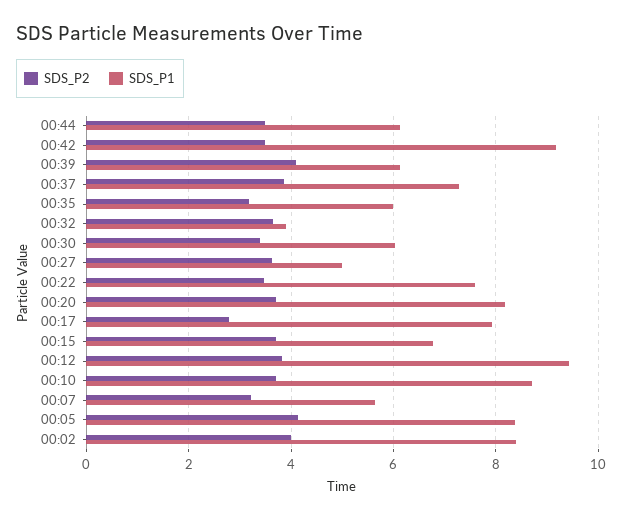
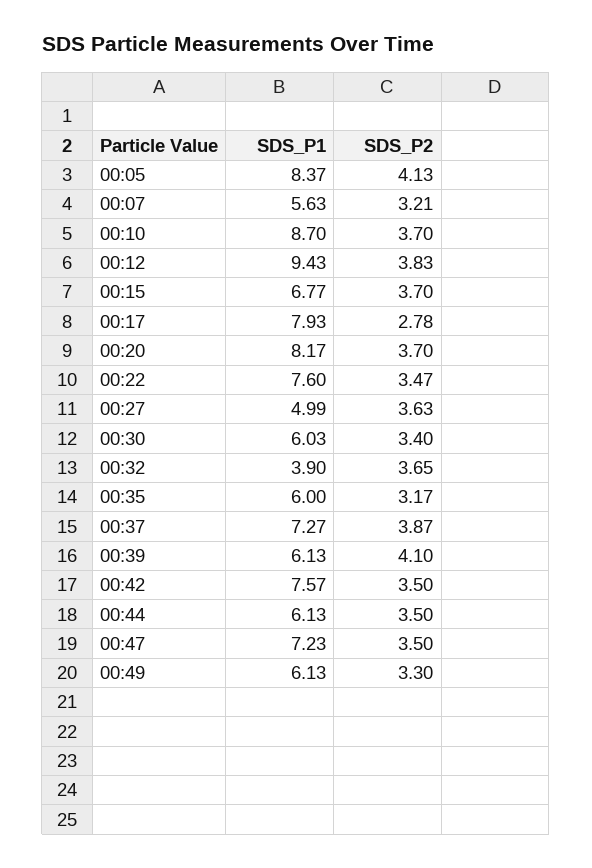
SDS_P1, 00:42: 9.2 -> 7.57
SDS_P2, 00:02: 4 -> none
SDS_P1, 00:02: 8.4 -> none
SDS_P1, 00:47: none -> 7.23
SDS_P2, 00:47: none -> 3.5
SDS_P1, 00:49: none -> 6.13
SDS_P2, 00:49: none -> 3.3

